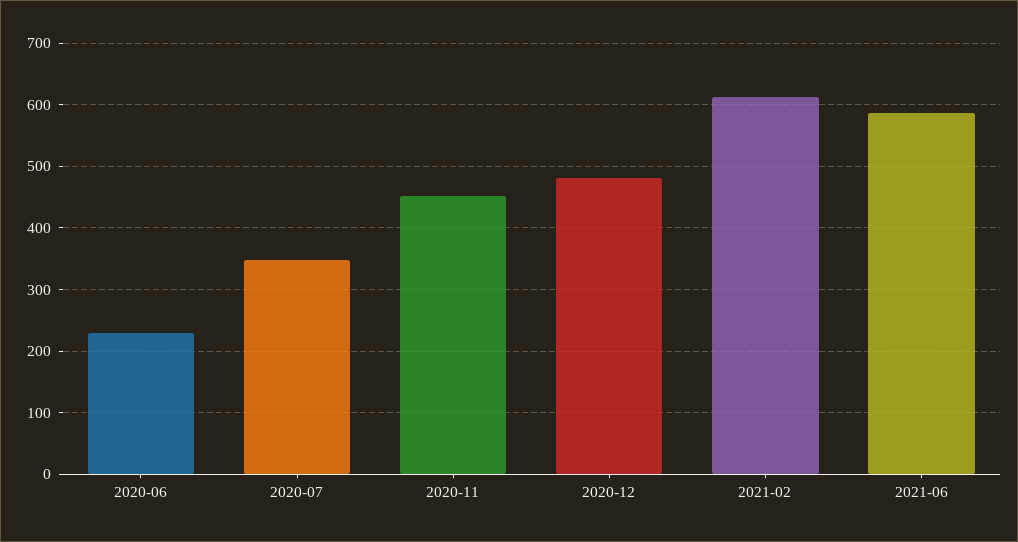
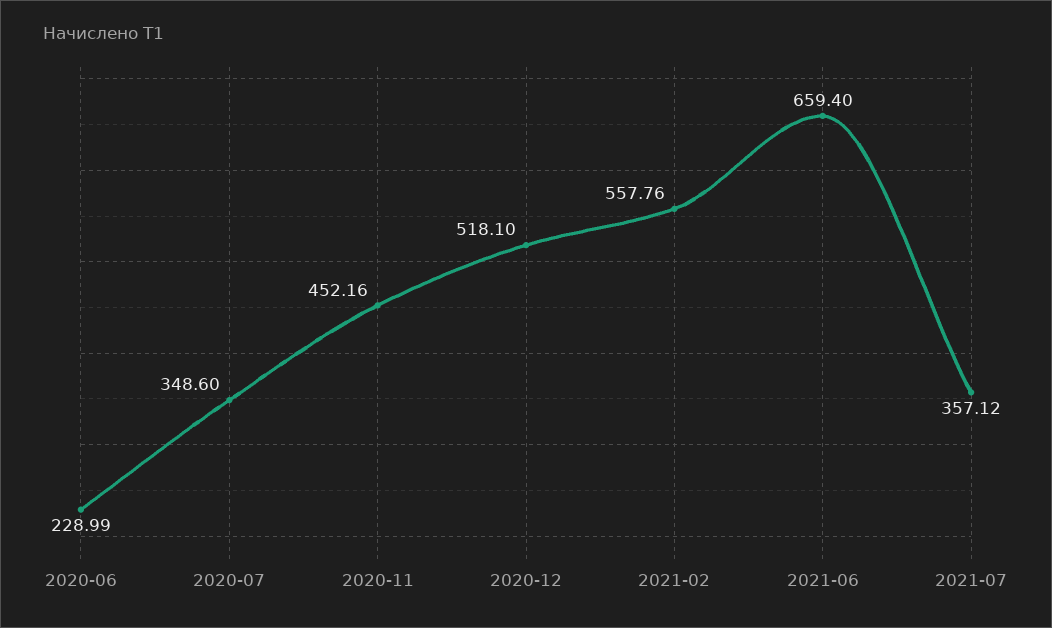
2020-12: 480 -> 518.1
2021-02: 610 -> 557.76
2021-06: 590 -> 659.4
2021-07: none -> 357.12

